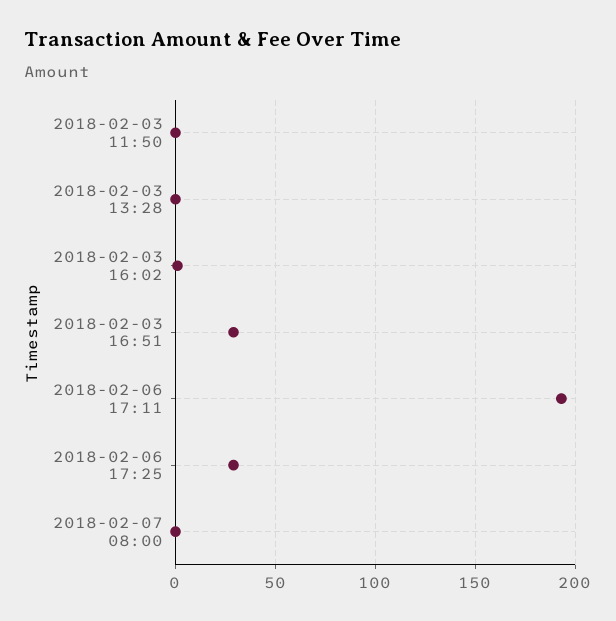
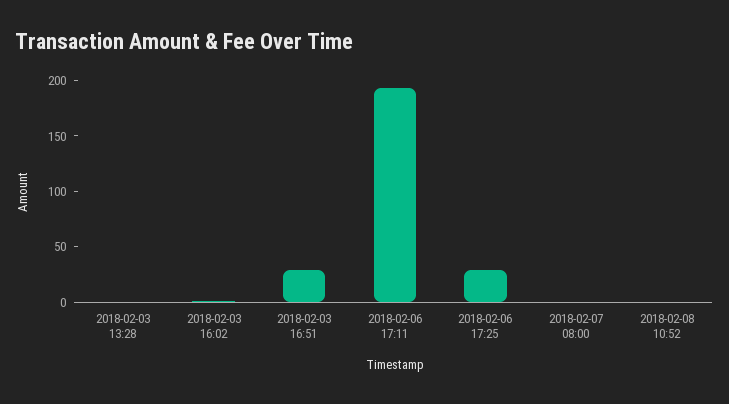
2018-02-03 11:50: 0 -> none
2018-02-08 10:52: none -> 0

